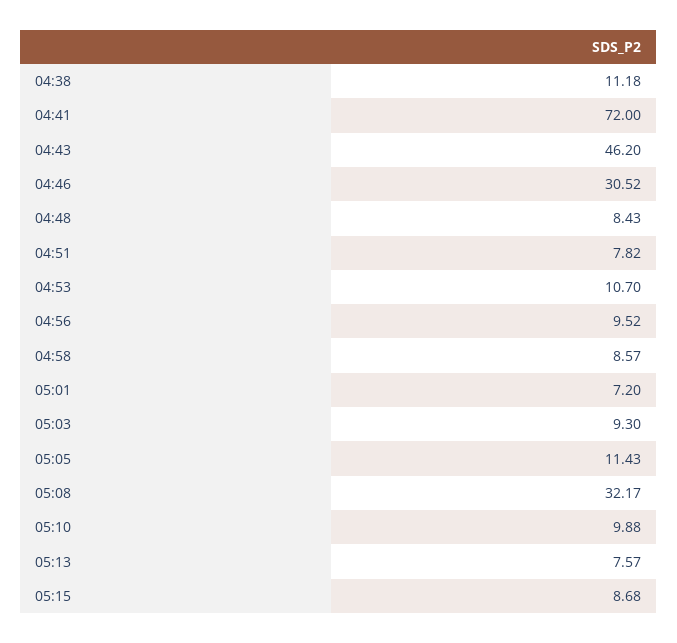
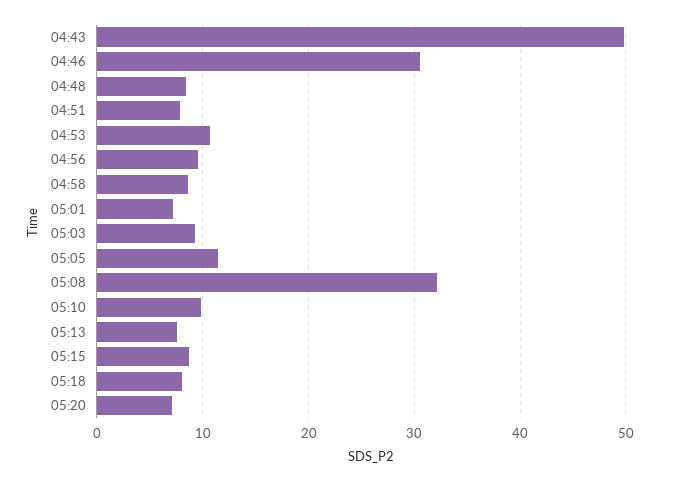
04:38: 11.18 -> none
04:41: 72 -> none
04:43: 46.2 -> 50
05:18: none -> 8
05:20: none -> 7

